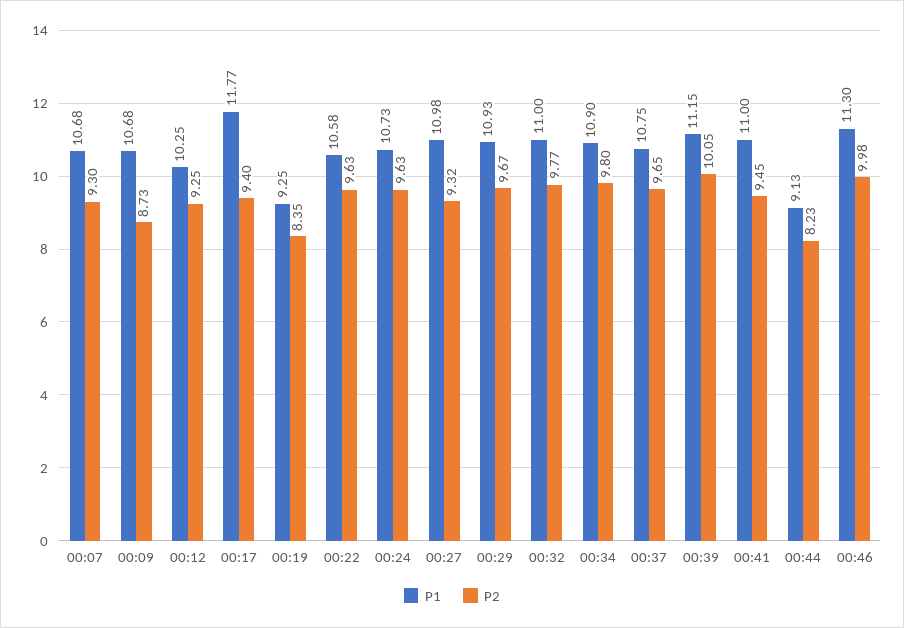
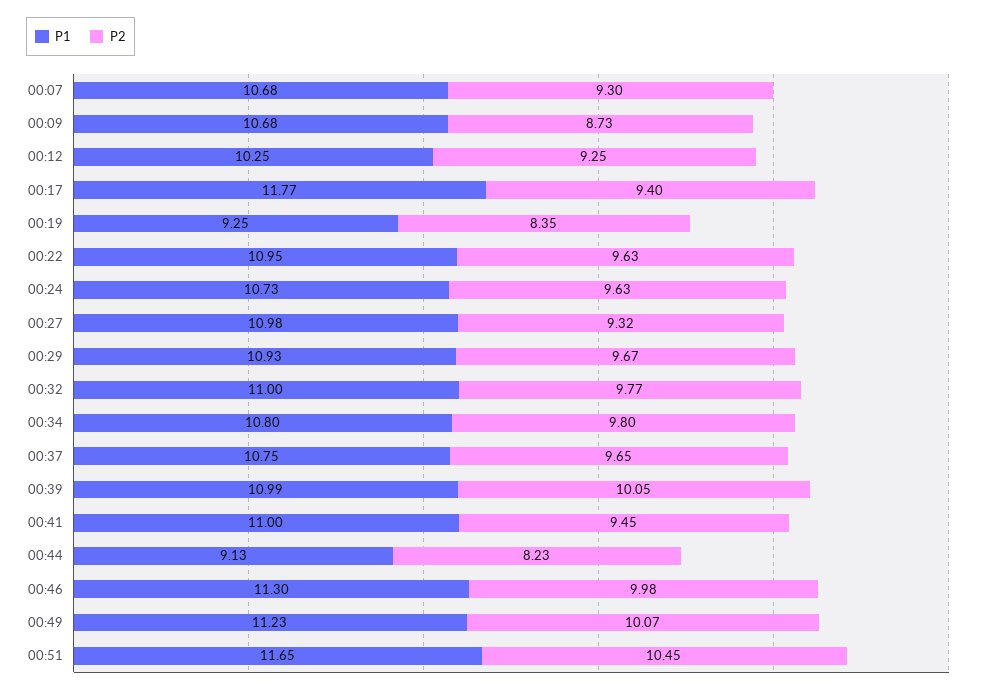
P1, 00:22: 10.58 -> 10.95
P1, 00:34: 10.9 -> 10.8
P1, 00:39: 11.15 -> 10.99
P1, 00:49: none -> 11.23
P2, 00:49: none -> 10.07
P1, 00:51: none -> 11.65
P2, 00:51: none -> 10.45

